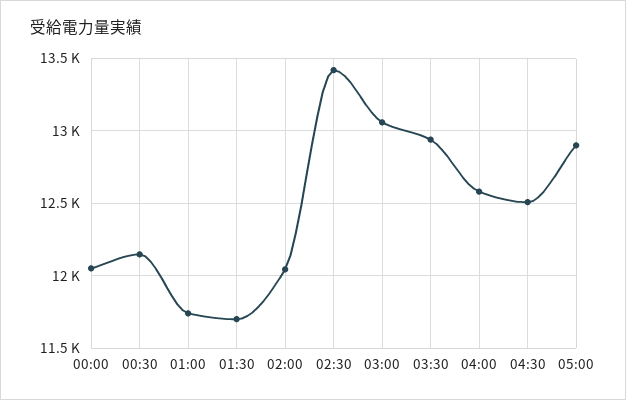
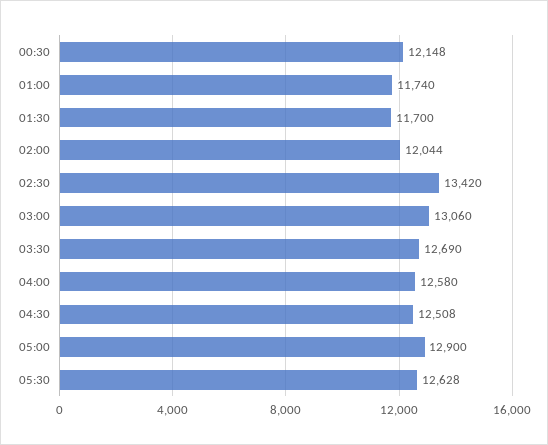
00:00: 12050 -> none
03:30: 12950 -> 12690
05:30: none -> 12628

